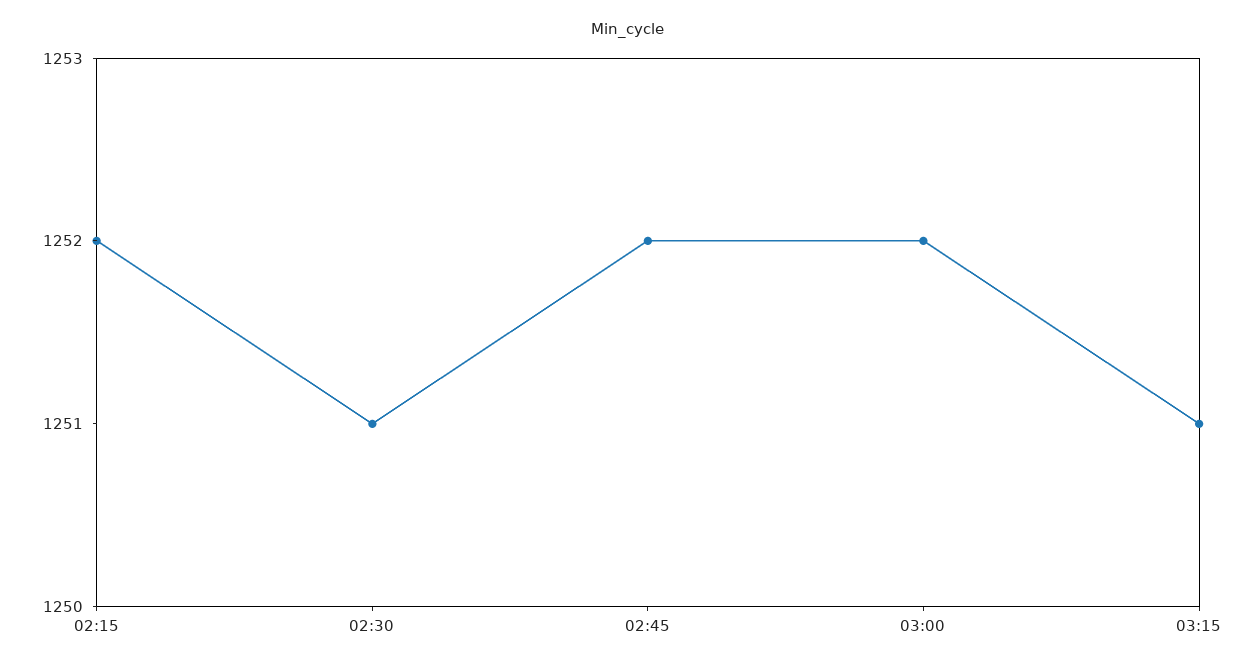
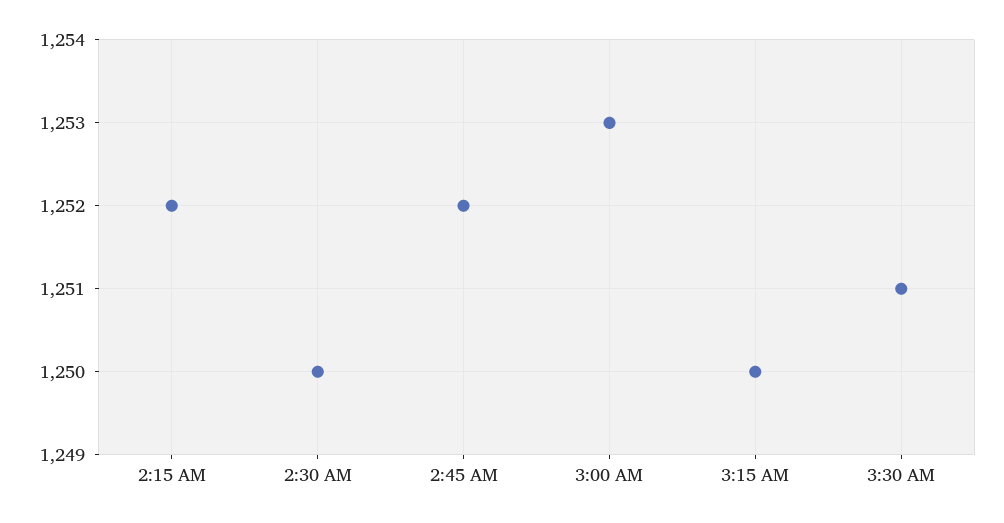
02:30: 1251 -> 1250
03:00: 1252 -> 1253
03:15: 1251 -> 1250
3:30 AM: none -> 1251

